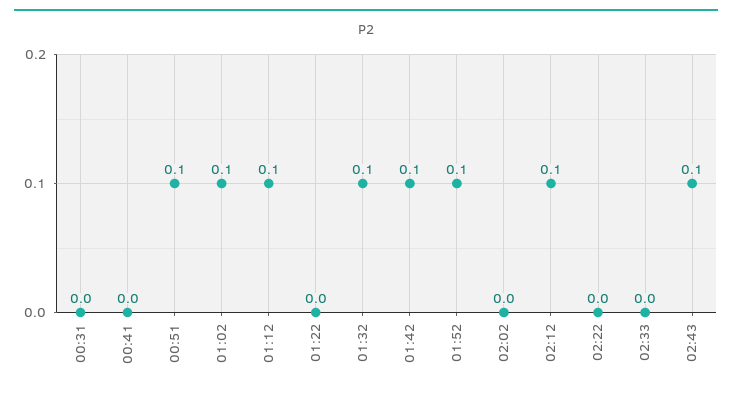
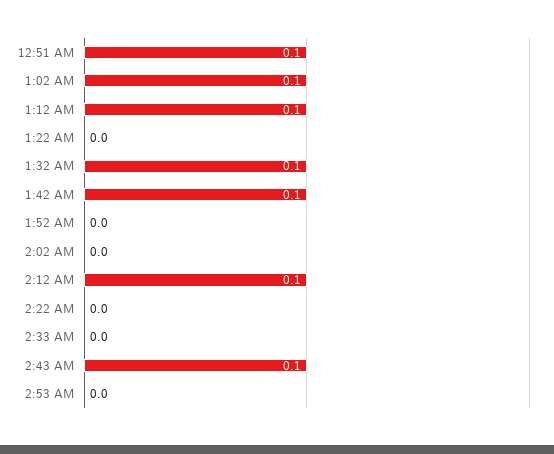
00:31: 0 -> none
00:41: 0 -> none
01:52: 0.1 -> 0
2:53 AM: none -> 0

